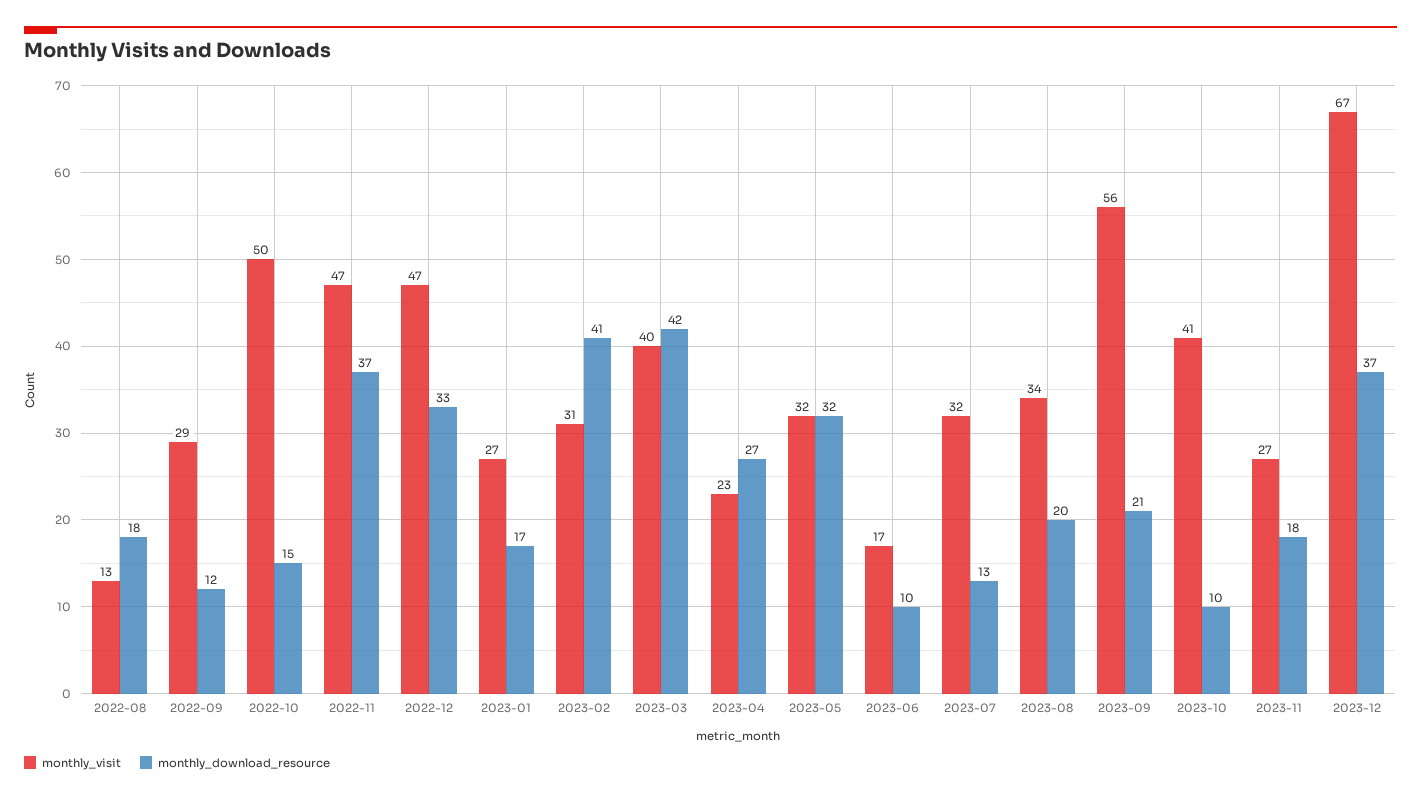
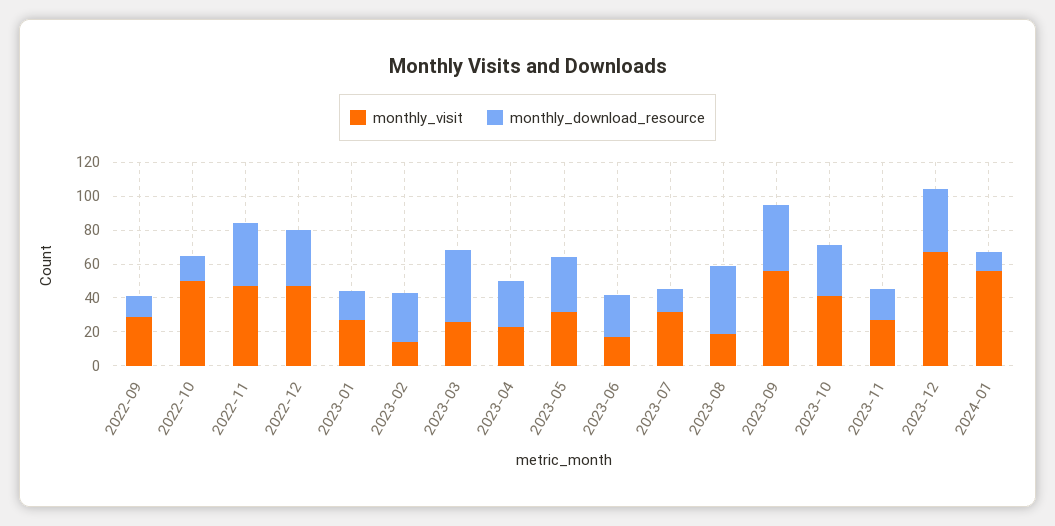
monthly_visit, 2022-08: 13 -> none
monthly_download_resource, 2022-08: 18 -> none
monthly_visit, 2023-02: 31 -> 15
monthly_download_resource, 2023-02: 41 -> 30
monthly_visit, 2023-03: 40 -> 25
monthly_download_resource, 2023-06: 10 -> 25
monthly_visit, 2023-08: 34 -> 20
monthly_download_resource, 2023-08: 20 -> 40
monthly_download_resource, 2023-09: 21 -> 40
monthly_download_resource, 2023-10: 10 -> 30
monthly_visit, 2024-01: none -> 55
monthly_download_resource, 2024-01: none -> 10

